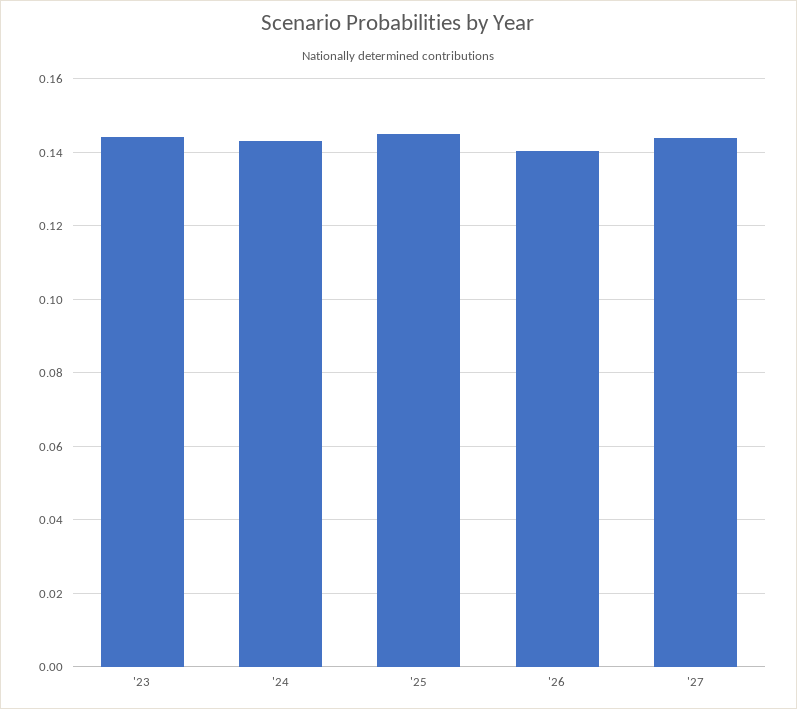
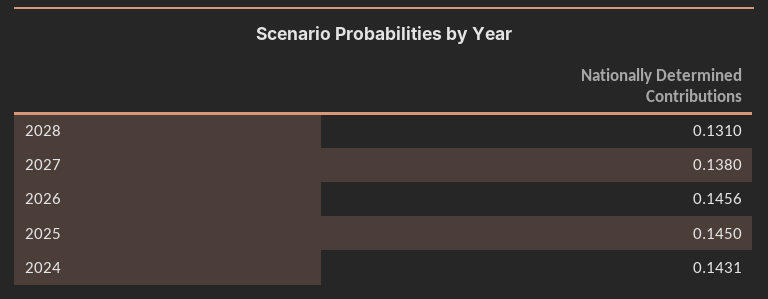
'23: 0.144 -> none
'26: 0.14 -> 0.1456
'27: 0.144 -> 0.138
2028: none -> 0.131

